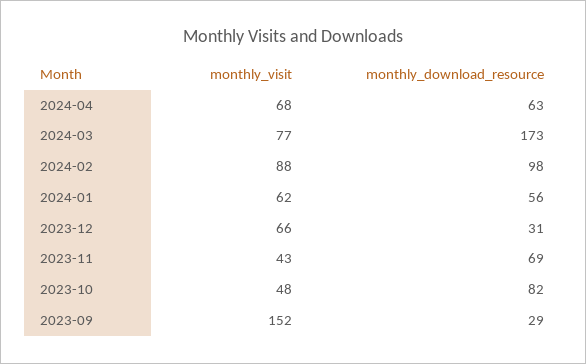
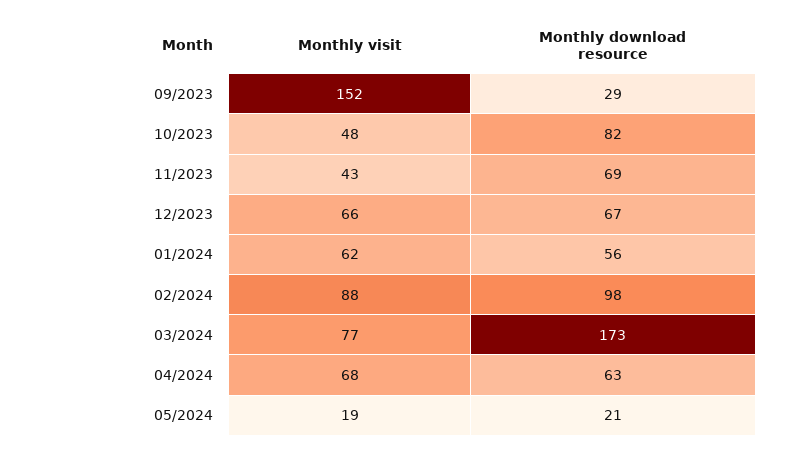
monthly_download_resource, 2023-12: 31 -> 67
monthly_visit, 05/2024: none -> 19
monthly_download_resource, 05/2024: none -> 21

